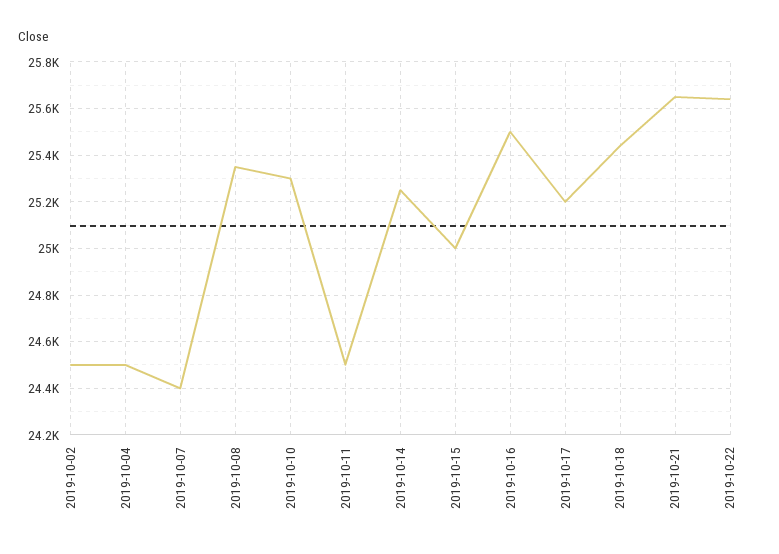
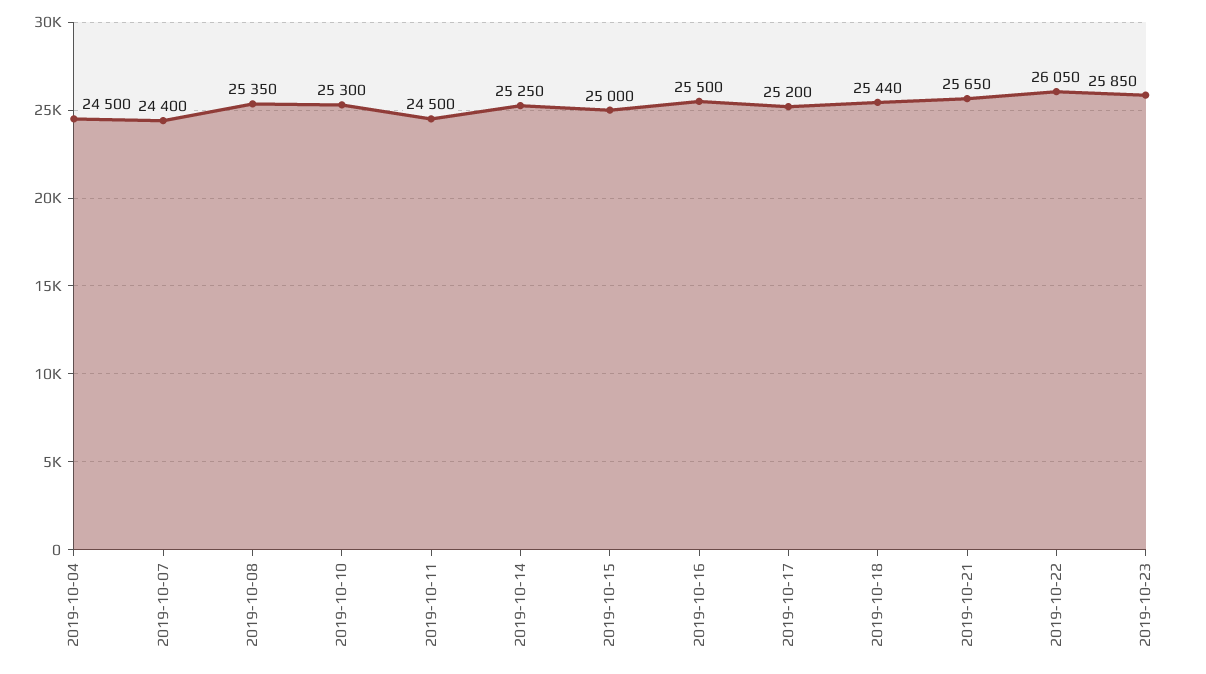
2019-10-02: 24500 -> none
2019-10-22: 25650 -> 26050
2019-10-23: none -> 25850

